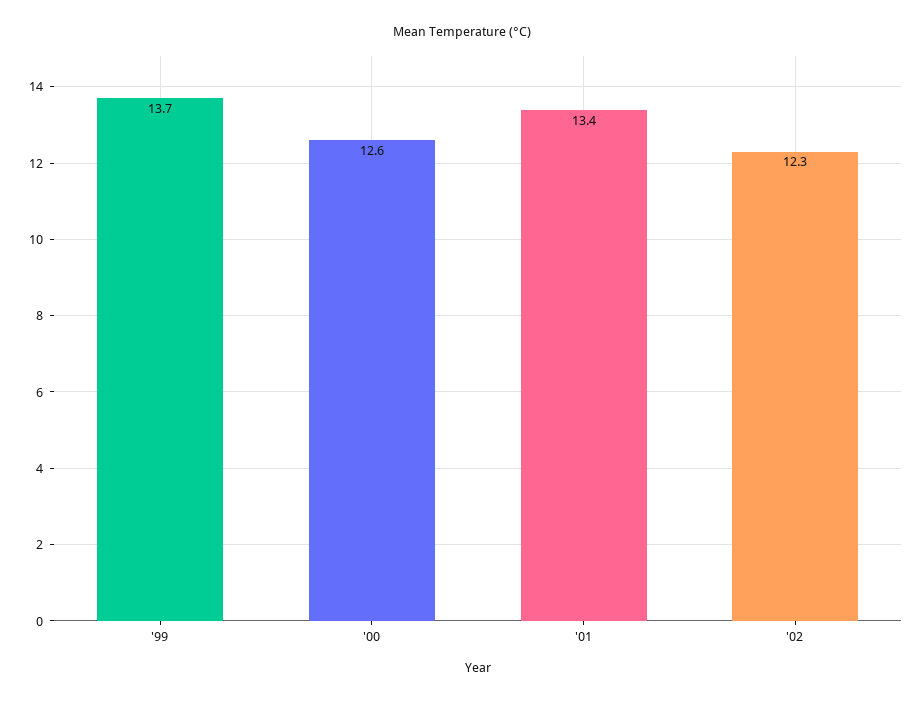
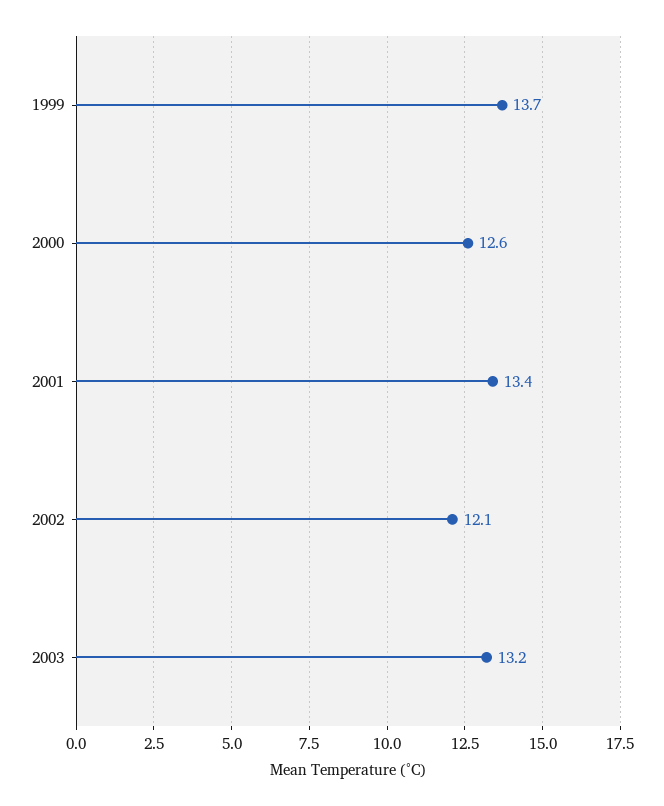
'02: 12.3 -> 12.1
2003: none -> 13.2

